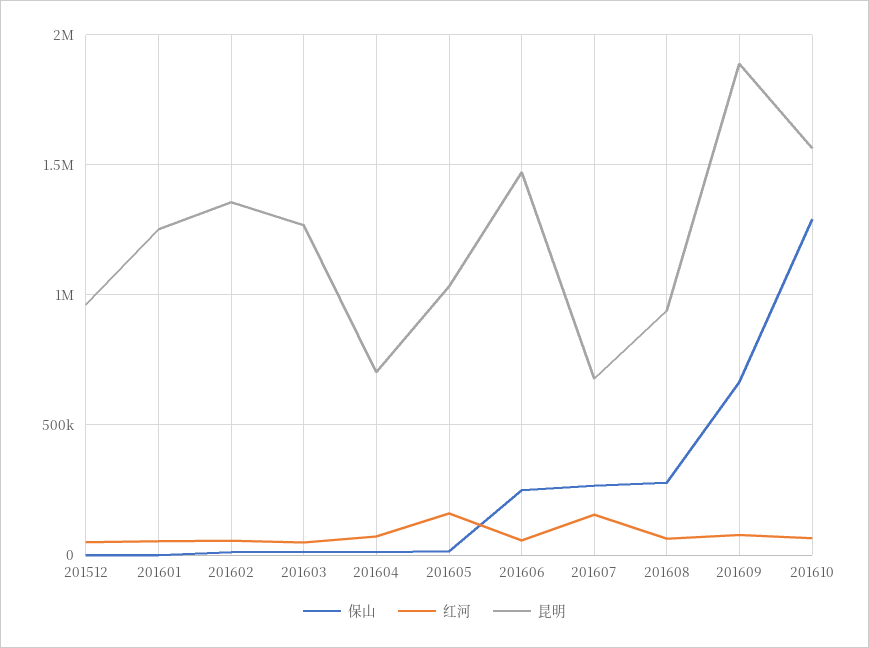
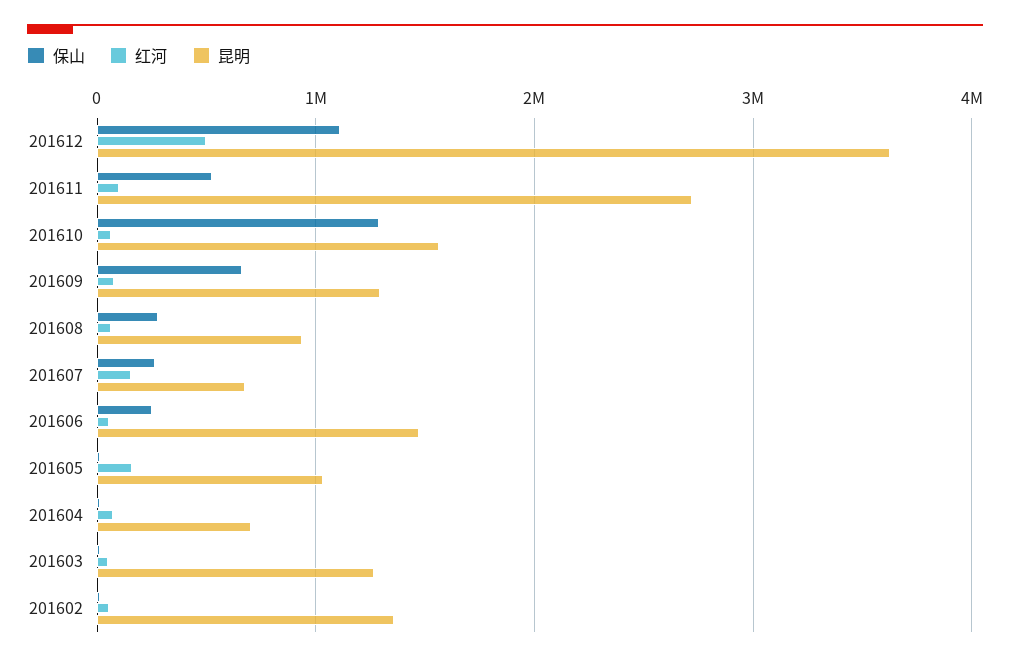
保山, 201512: 0 -> none
红河, 201512: 50000 -> none
昆明, 201512: 950000 -> none
保山, 201601: 0 -> none
红河, 201601: 50000 -> none
昆明, 201601: 1250000 -> none
昆明, 201609: 1900000 -> 1300000
保山, 201612: none -> 1100000
红河, 201612: none -> 500000
昆明, 201612: none -> 3600000
保山, 201611: none -> 500000
红河, 201611: none -> 100000
昆明, 201611: none -> 2700000

